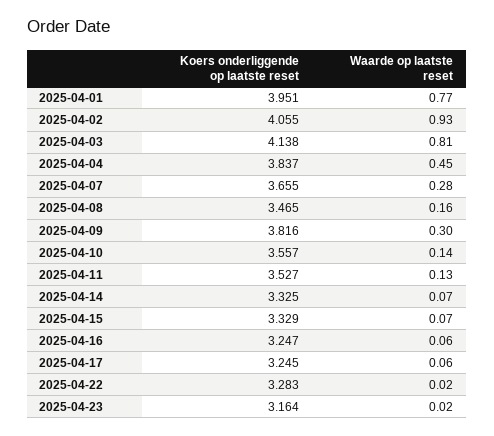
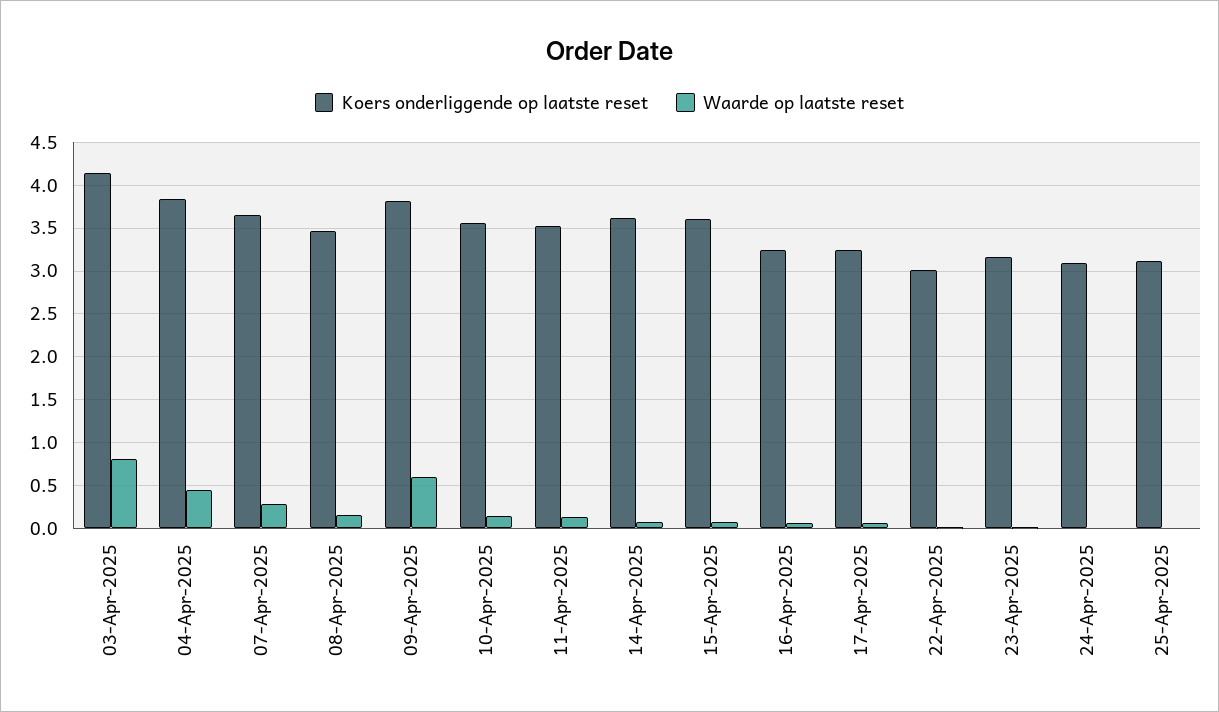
Koers onderliggende op laatste reset, 2025-04-01: 3.951 -> none
Waarde op laatste reset, 2025-04-01: 0.77 -> none
Koers onderliggende op laatste reset, 2025-04-02: 4.055 -> none
Waarde op laatste reset, 2025-04-02: 0.93 -> none
Waarde op laatste reset, 2025-04-09: 0.3 -> 0.6
Koers onderliggende op laatste reset, 2025-04-14: 3.325 -> 3.6
Koers onderliggende op laatste reset, 2025-04-15: 3.329 -> 3.6
Koers onderliggende op laatste reset, 2025-04-22: 3.283 -> 3
Koers onderliggende op laatste reset, 24-Apr-2025: none -> 3.1
Waarde op laatste reset, 24-Apr-2025: none -> 0
Koers onderliggende op laatste reset, 25-Apr-2025: none -> 3.1
Waarde op laatste reset, 25-Apr-2025: none -> 0

